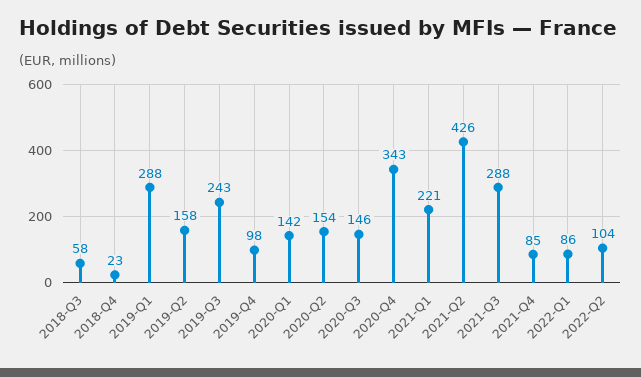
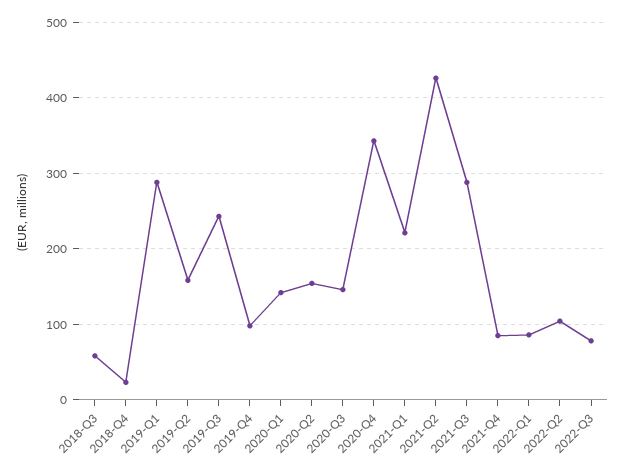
2022-Q3: none -> 80

